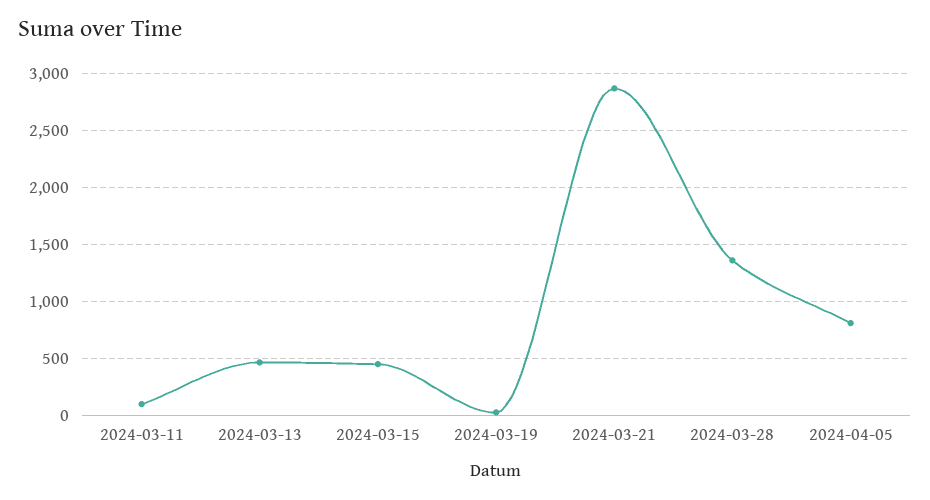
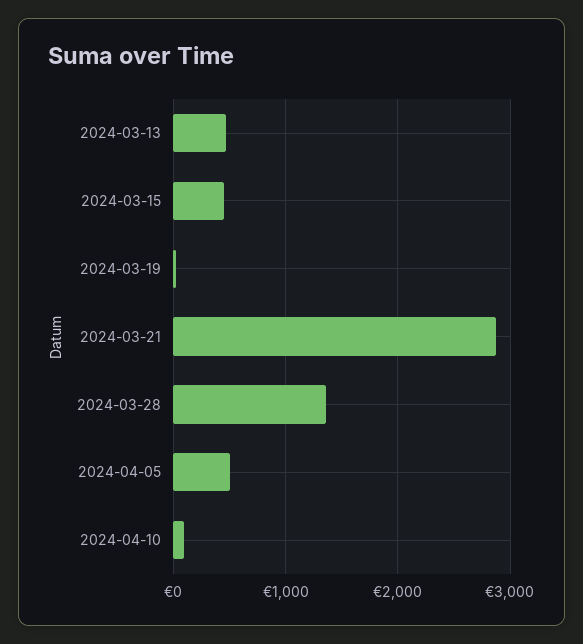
2024-03-11: 100 -> none
2024-04-05: 800 -> 500
2024-04-10: none -> 100

